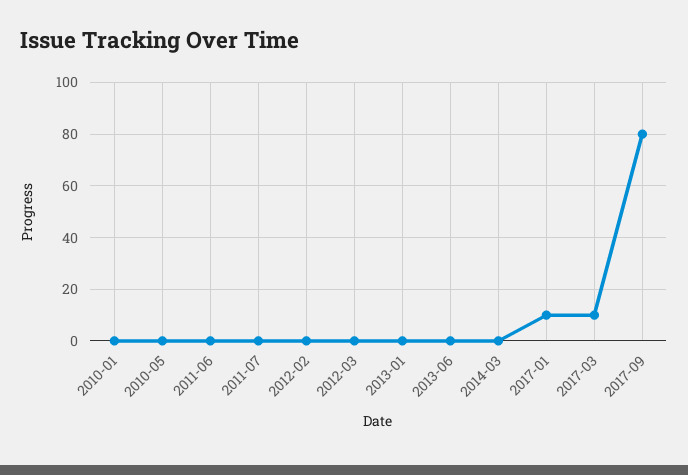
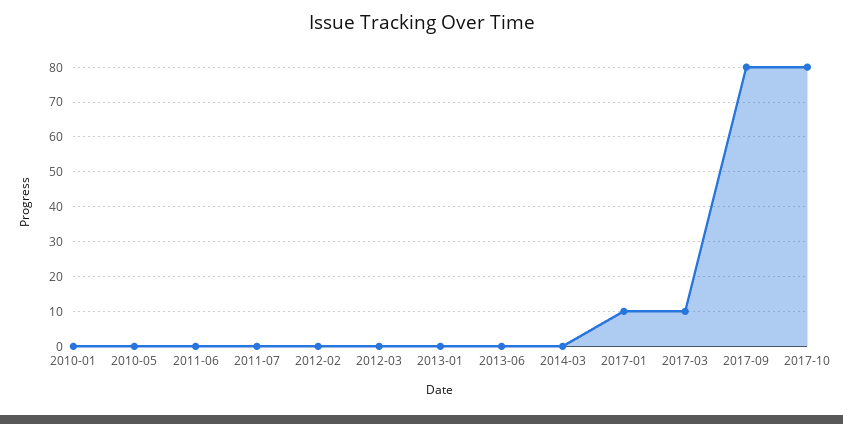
2017-10: none -> 80

